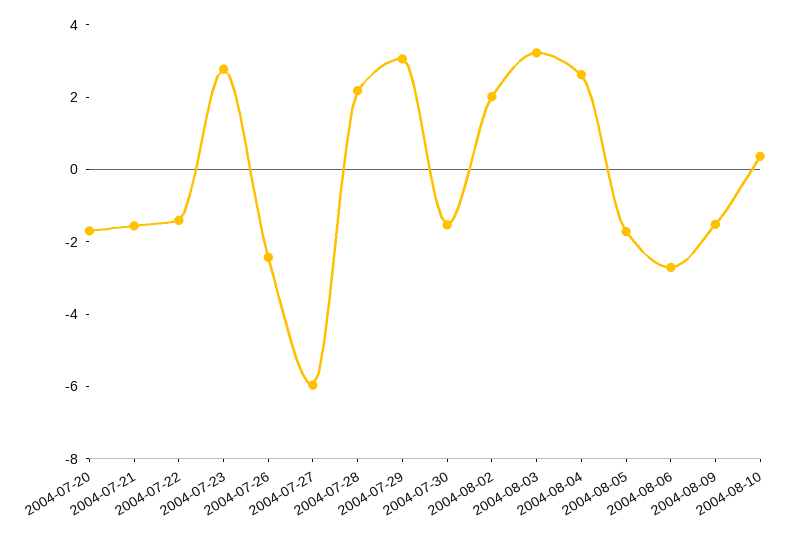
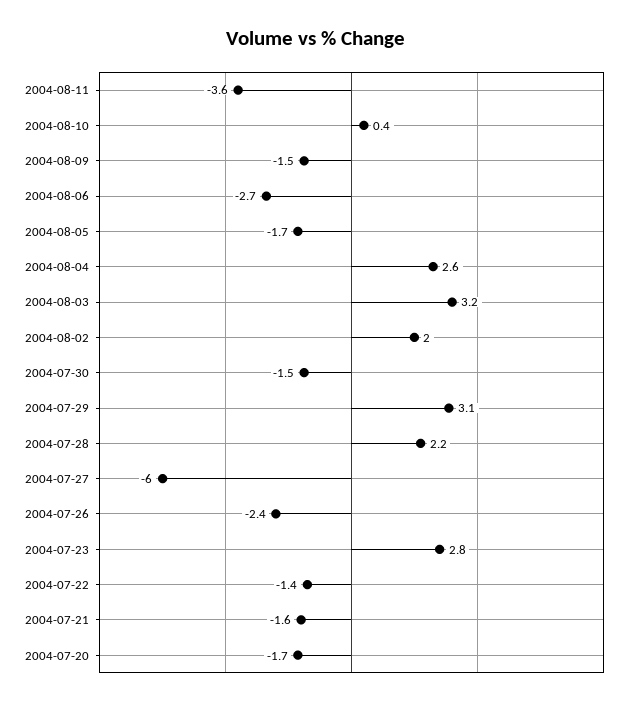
2004-08-11: none -> -3.6

